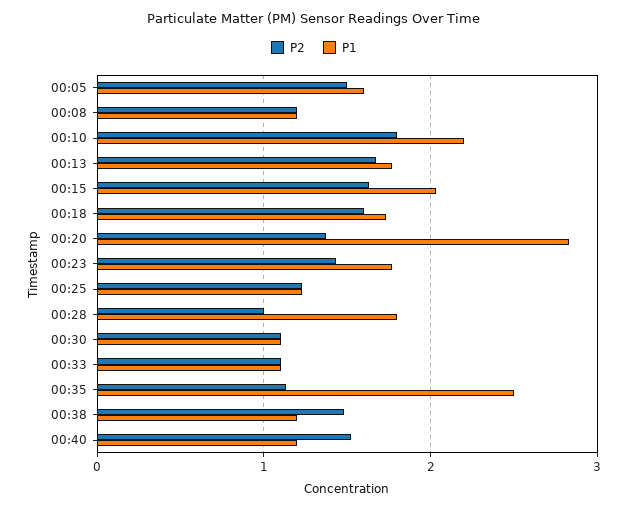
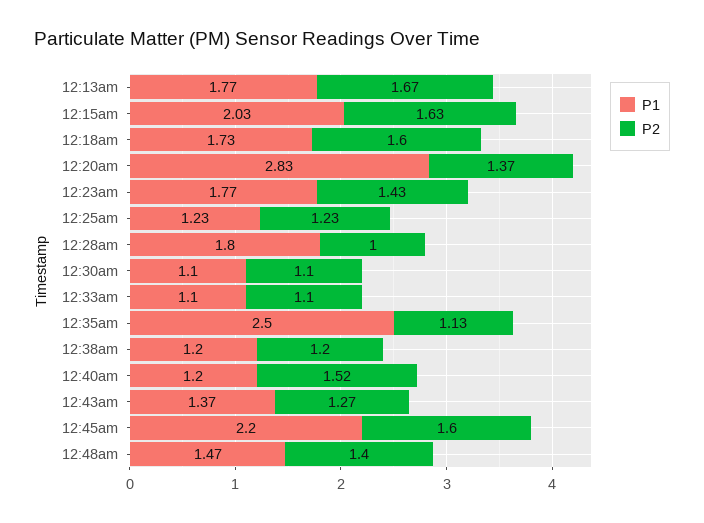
P2, 00:05: 1.5 -> none
P1, 00:05: 1.6 -> none
P2, 00:08: 1.2 -> none
P1, 00:08: 1.2 -> none
P2, 00:10: 1.8 -> none
P1, 00:10: 2.2 -> none
P2, 00:38: 1.5 -> 1.2
P1, 12:43am: none -> 1.37
P2, 12:43am: none -> 1.27
P1, 12:45am: none -> 2.2
P2, 12:45am: none -> 1.6
P1, 12:48am: none -> 1.47
P2, 12:48am: none -> 1.4

